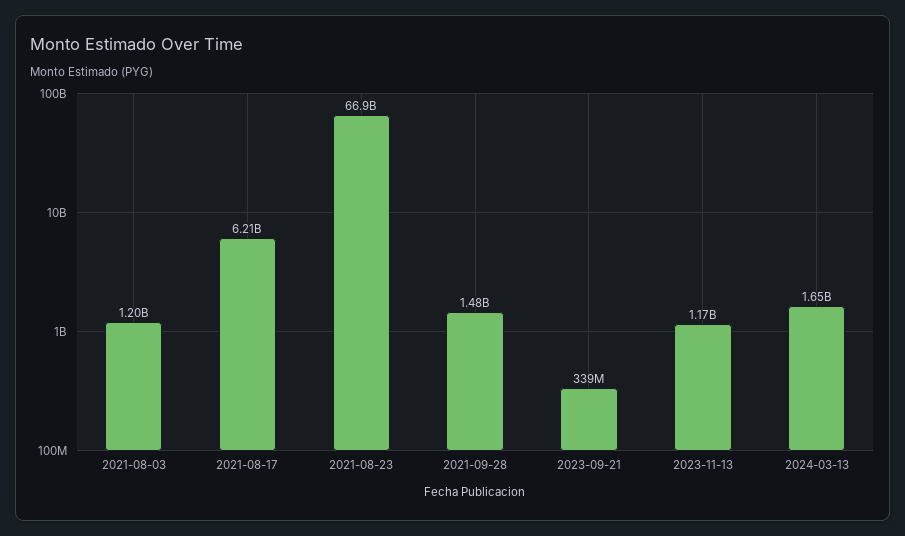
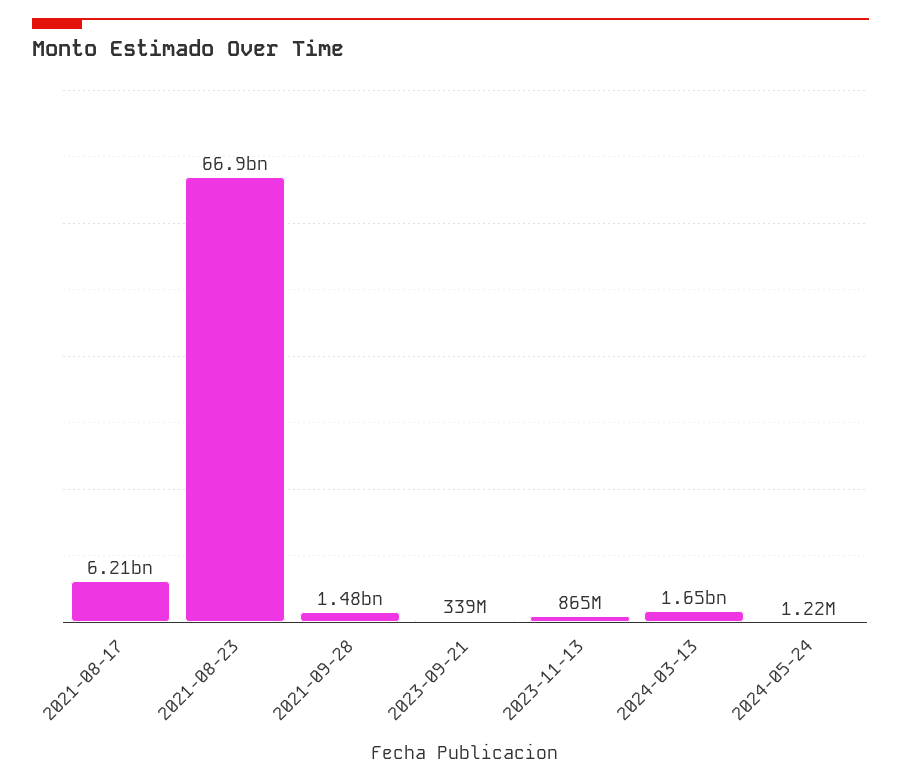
2021-08-03: 1200000000 -> none
2023-11-13: 1170000000 -> 865000000
2024-05-24: none -> 1220000

